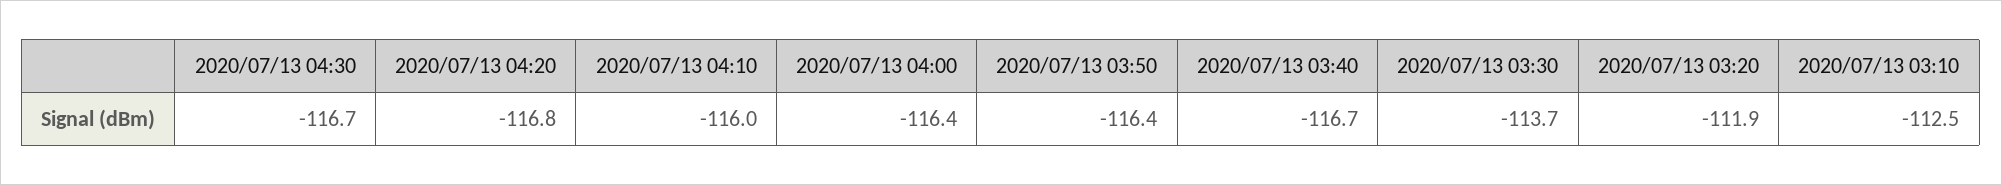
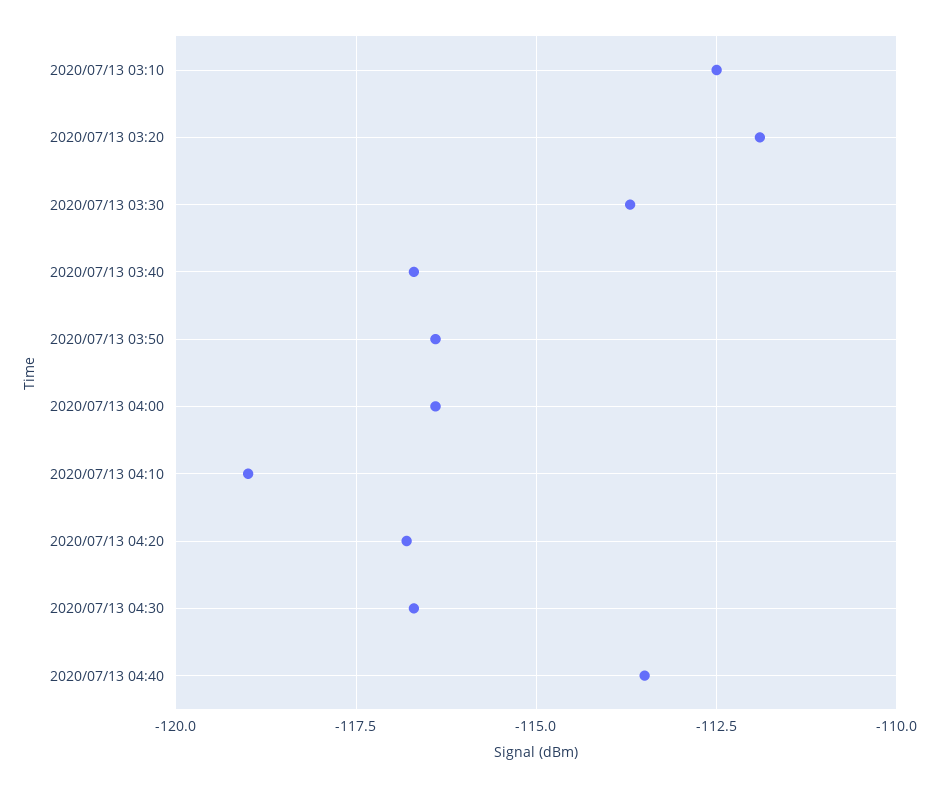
2020/07/13 04:10: -116 -> -119
2020/07/13 04:40: none -> -113.5

